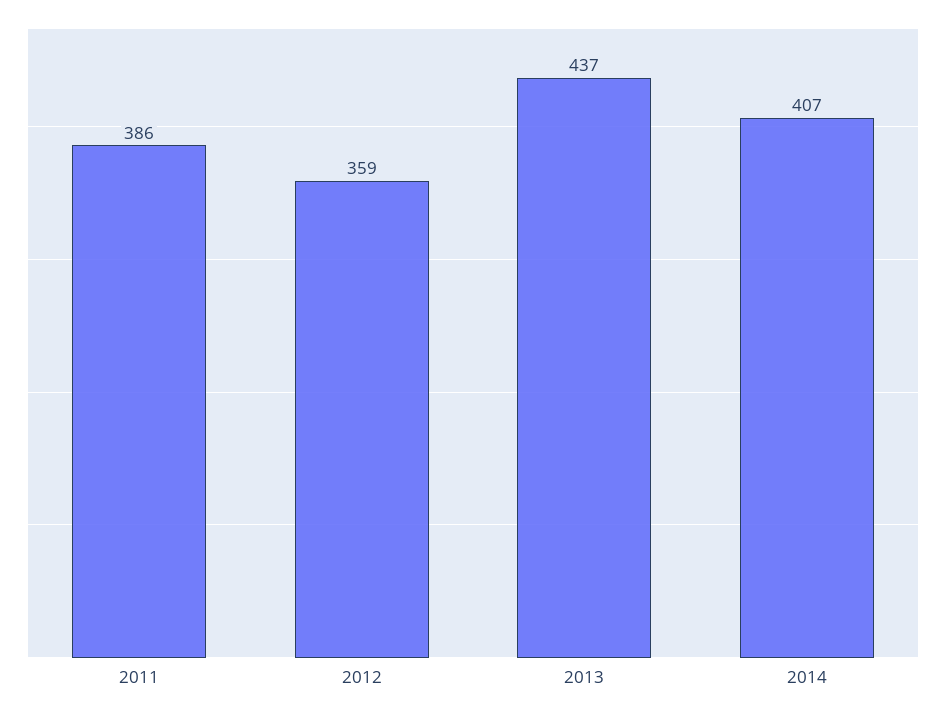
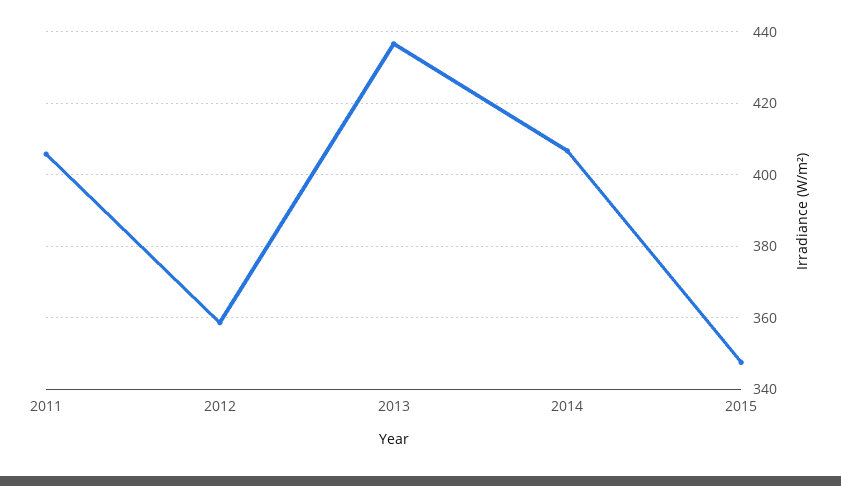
2011: 386 -> 406
2015: none -> 348

